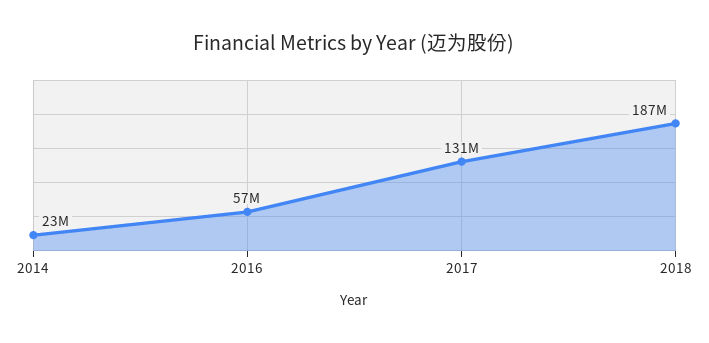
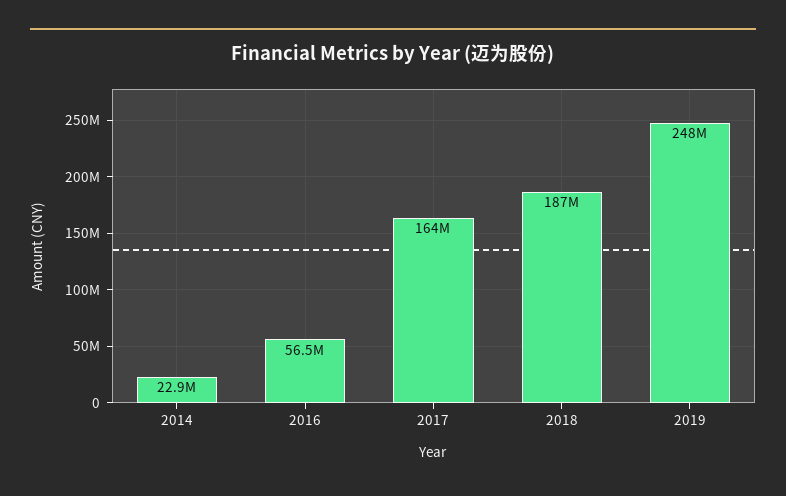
2017: 131000000 -> 164000000
2019: none -> 248000000

